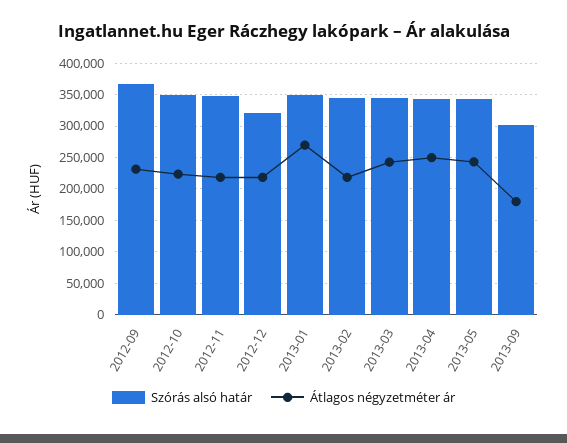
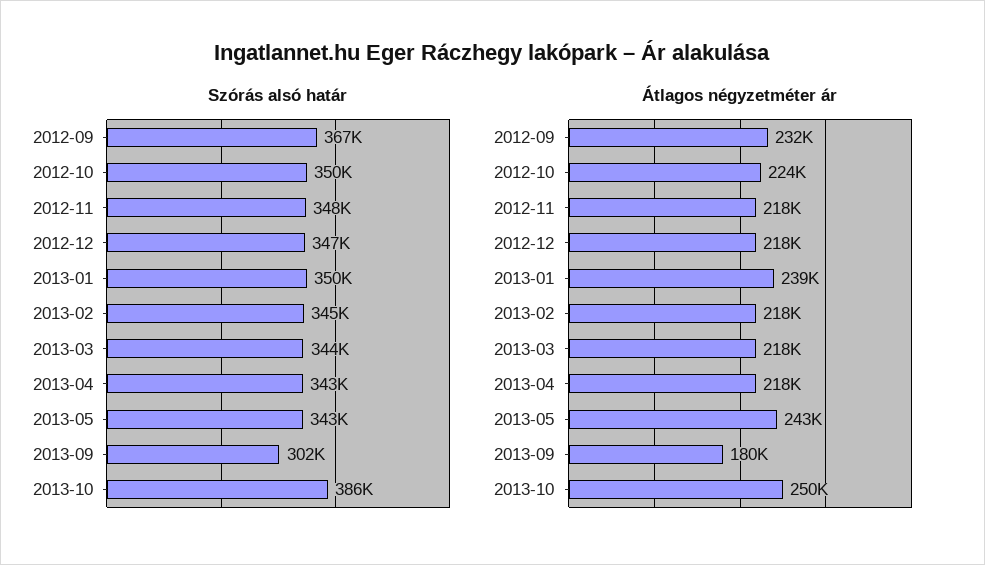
Szórás alsó határ, 2012-12: 320000 -> 347000
Átlagos négyzetméter ár, 2013-01: 270000 -> 239000
Átlagos négyzetméter ár, 2013-03: 240000 -> 218000
Átlagos négyzetméter ár, 2013-04: 250000 -> 218000
Szórás alsó határ, 2013-10: none -> 386000
Átlagos négyzetméter ár, 2013-10: none -> 250000

